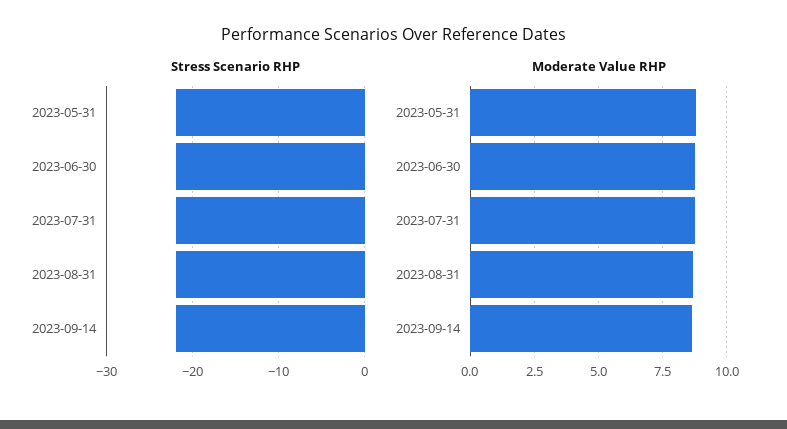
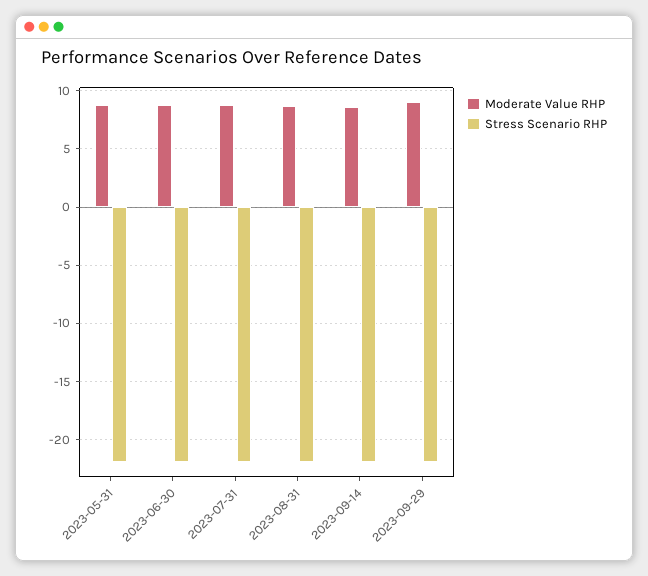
Moderate Value RHP, 2023-09-29: none -> 9
Stress Scenario RHP, 2023-09-29: none -> -22

